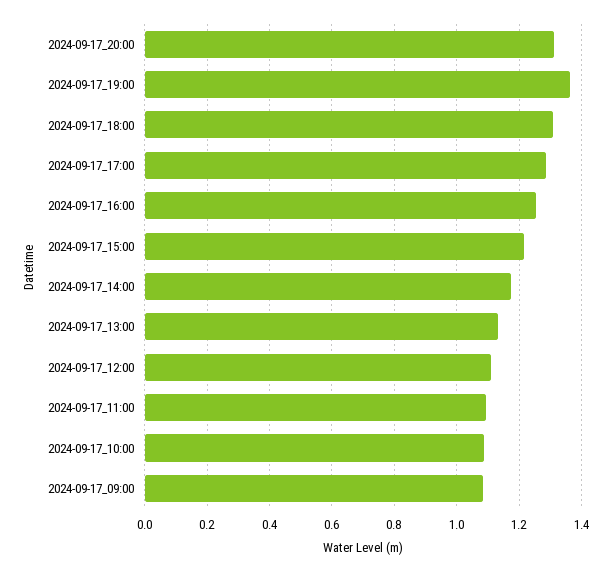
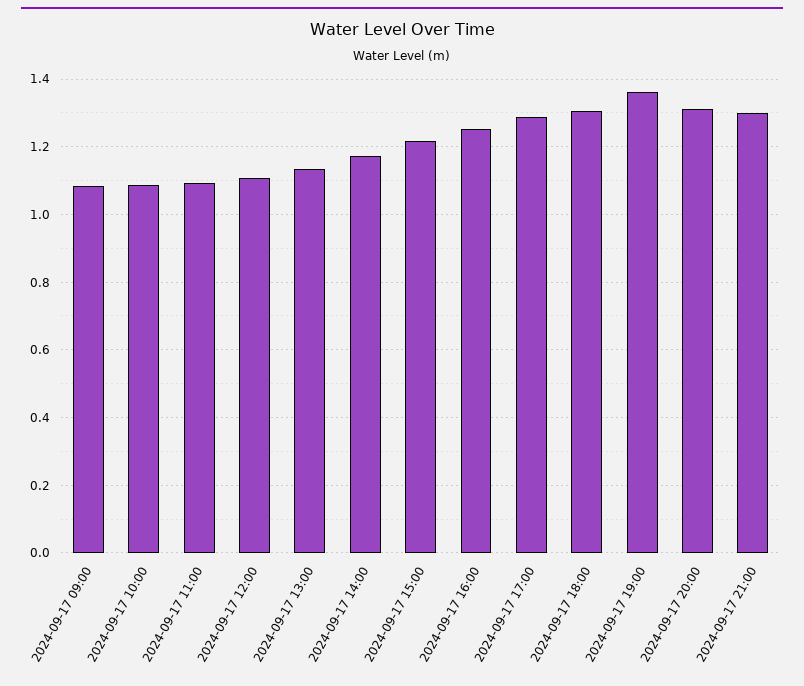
2024-09-17 21:00: none -> 1.3

